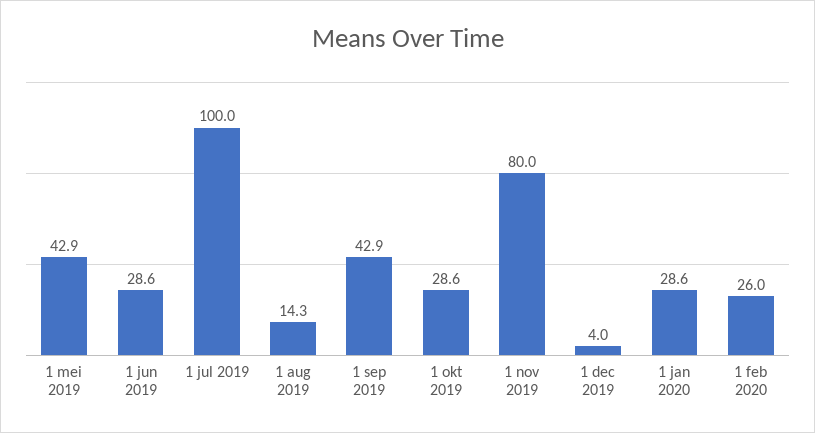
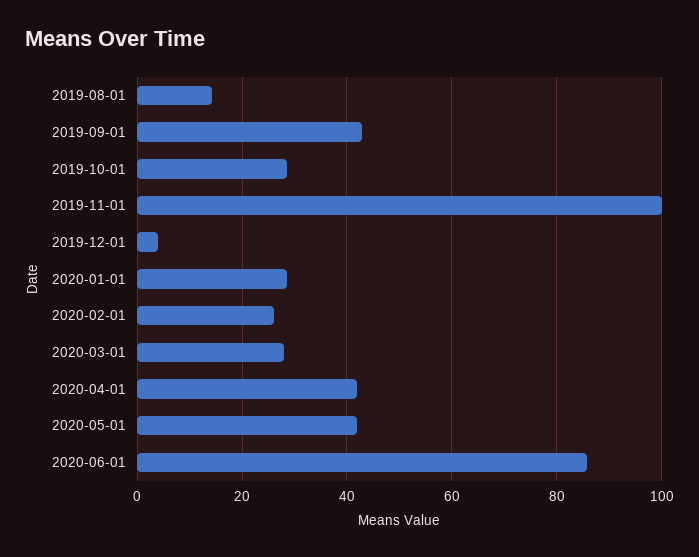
1 mei 2019: 42.9 -> none
1 jun 2019: 28.6 -> none
1 jul 2019: 100 -> none
1 nov 2019: 80 -> 100
2020-03-01: none -> 28
2020-04-01: none -> 42
2020-05-01: none -> 42
2020-06-01: none -> 86

